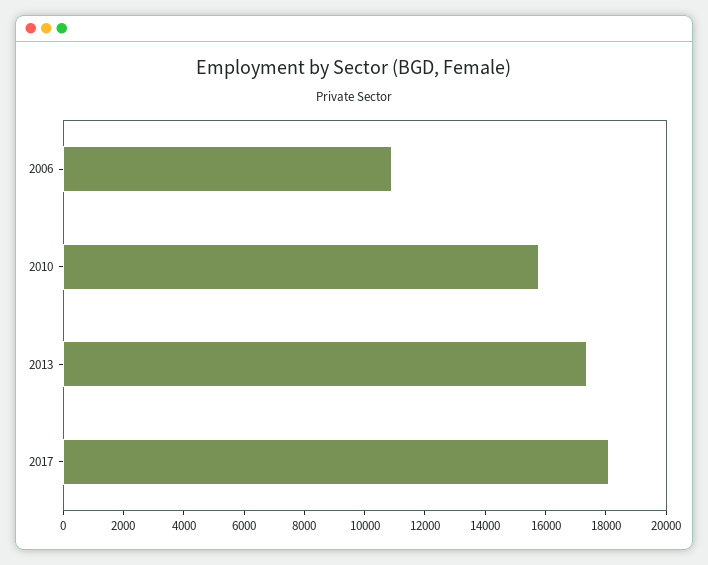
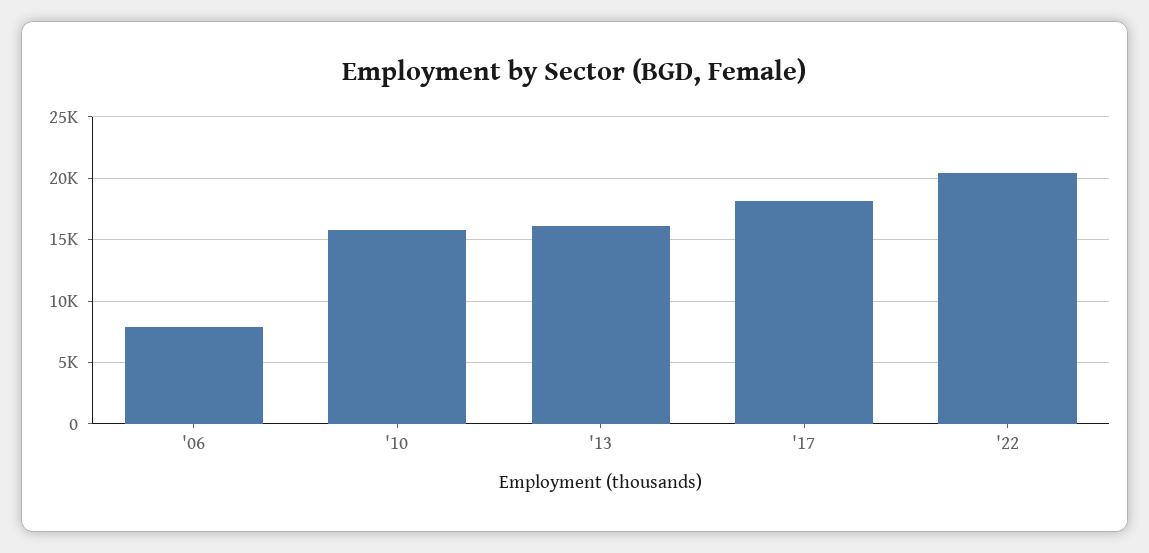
2006: 11000 -> 8000
2013: 17500 -> 16000
'22: none -> 20500

